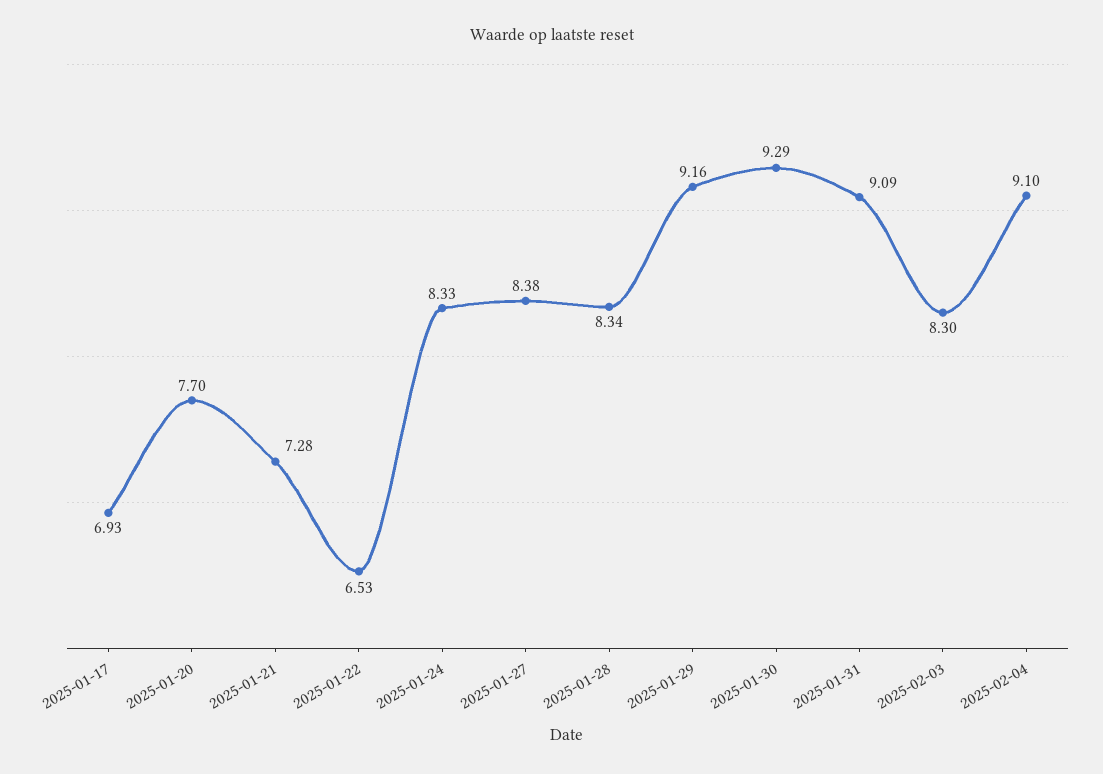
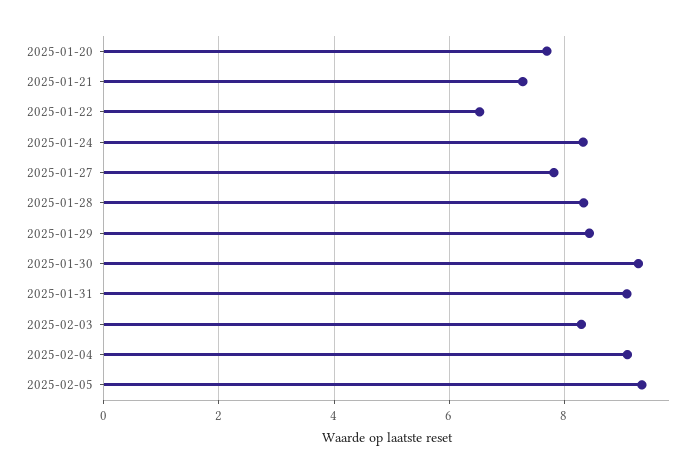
2025-01-17: 6.93 -> none
2025-01-27: 8.38 -> 7.8
2025-01-29: 9.16 -> 8.4
2025-02-05: none -> 9.4

